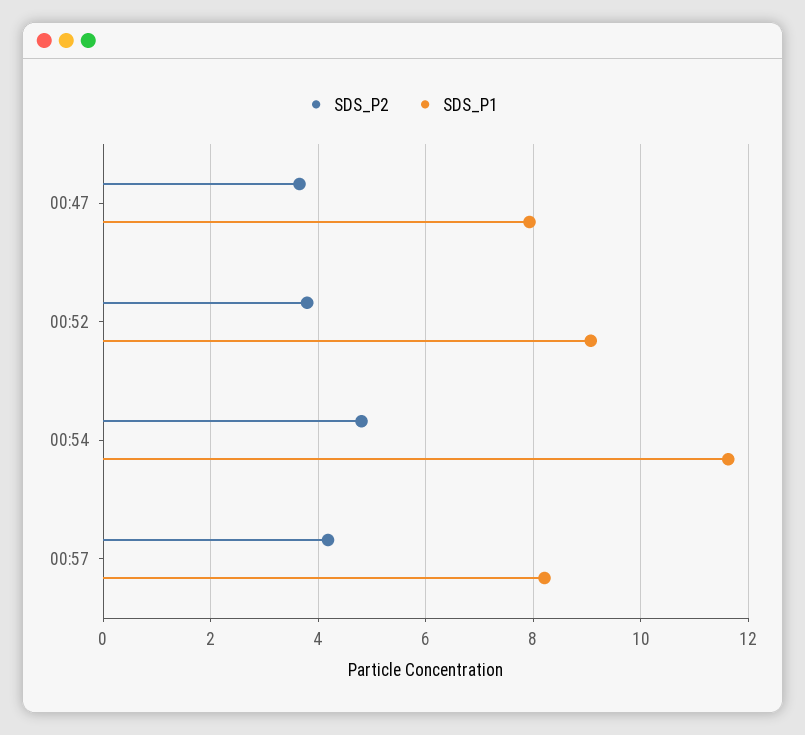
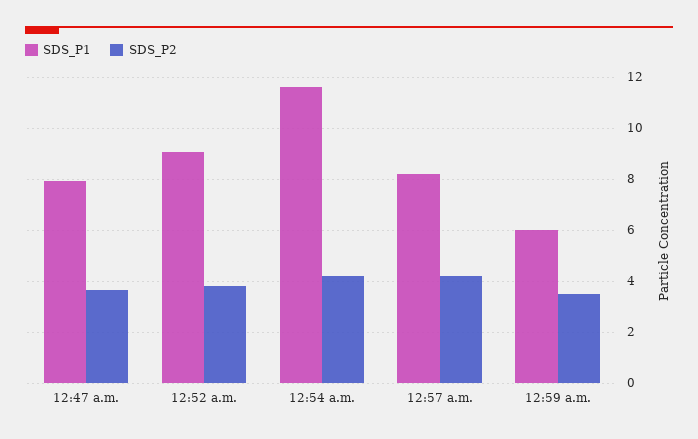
SDS_P2, 00:54: 4.8 -> 4.25
SDS_P1, 12:59 a.m.: none -> 6
SDS_P2, 12:59 a.m.: none -> 3.5

